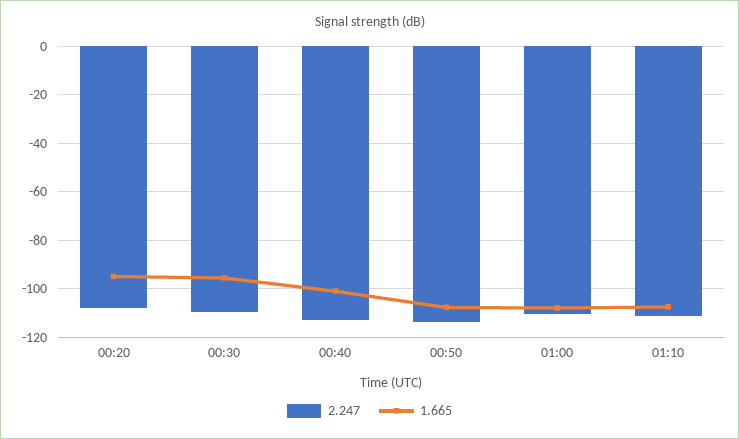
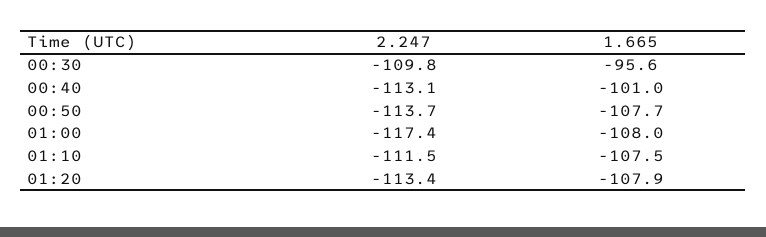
2.247, 00:20: -107.5 -> none
1.665, 00:20: -95 -> none
2.247, 01:00: -110 -> -117.4
2.247, 01:20: none -> -113.4
1.665, 01:20: none -> -107.9

